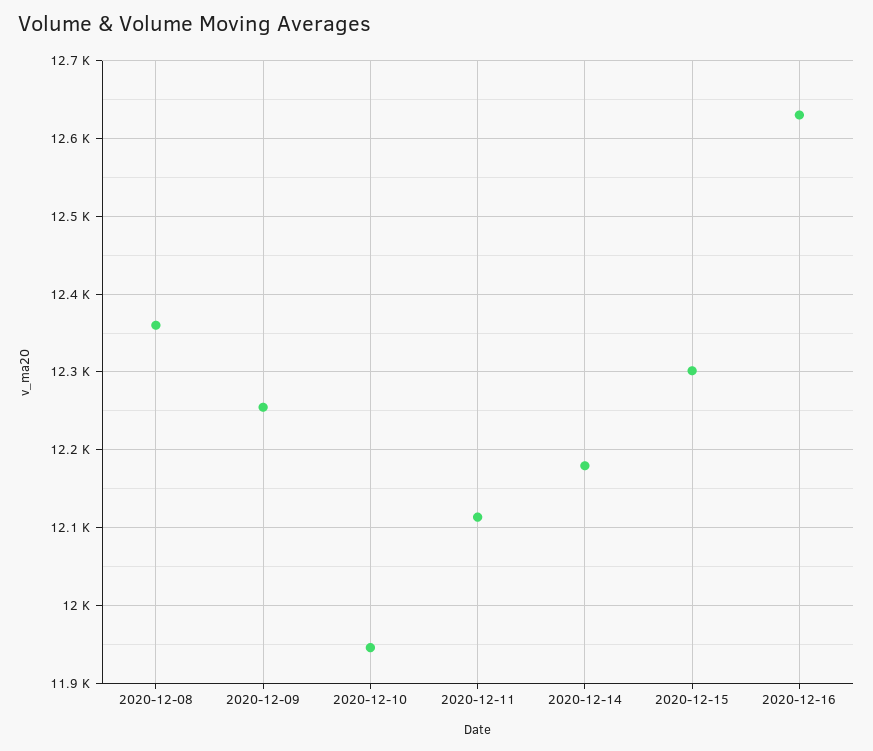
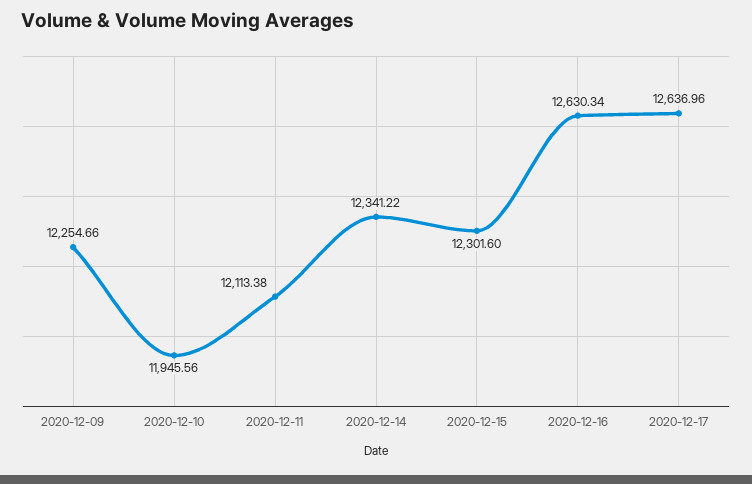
2020-12-08: 12360 -> none
2020-12-14: 12180 -> 12341.22
2020-12-17: none -> 12636.96

